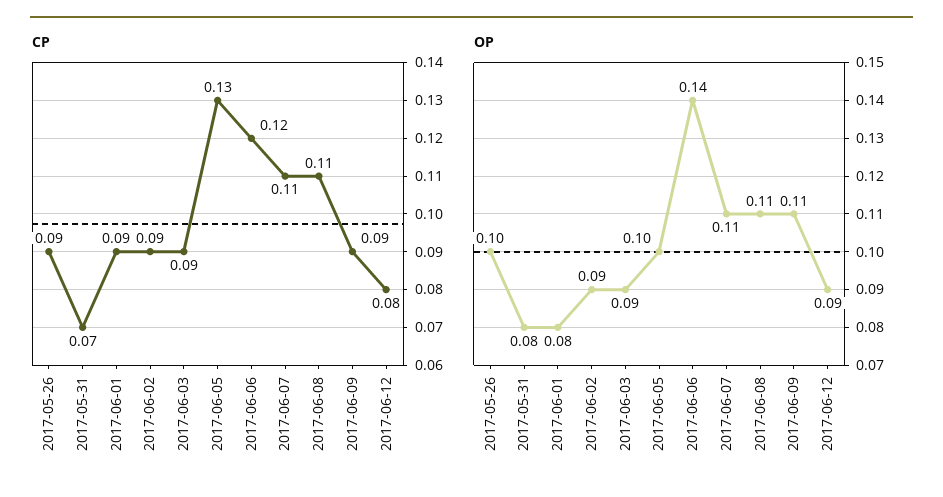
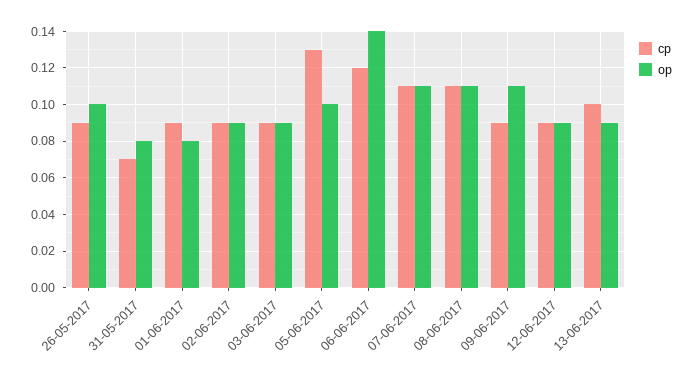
CP, 2017-06-12: 0.08 -> 0.09
CP, 13-06-2017: none -> 0.1
OP, 13-06-2017: none -> 0.09

